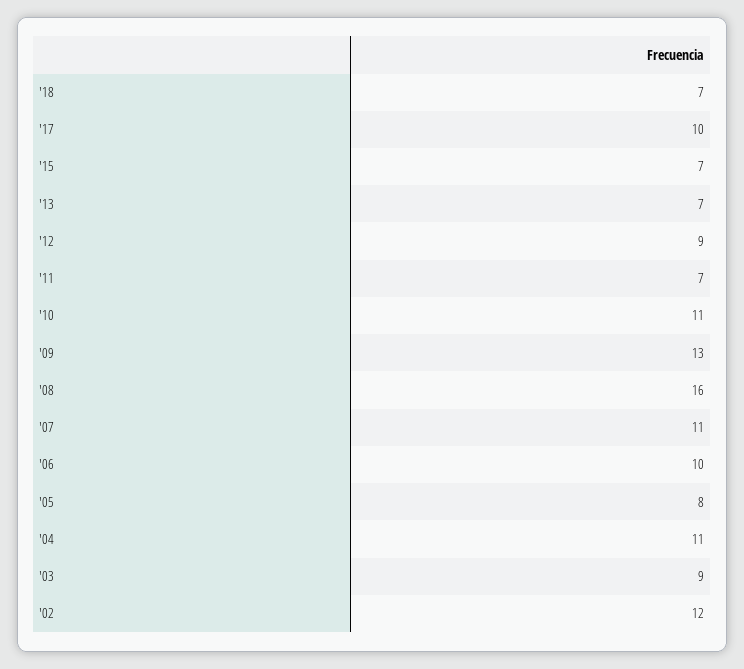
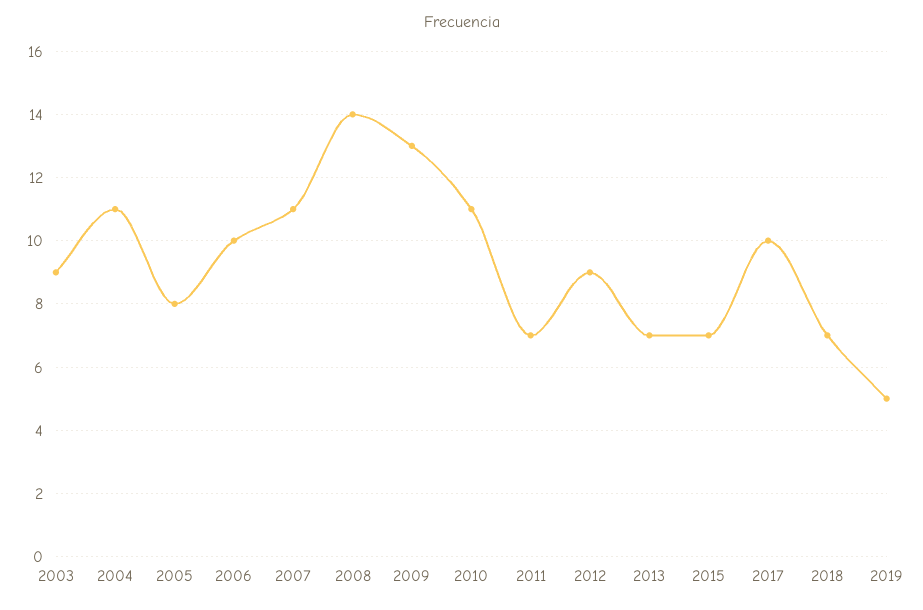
'08: 16 -> 14
'02: 12 -> none
2019: none -> 5

